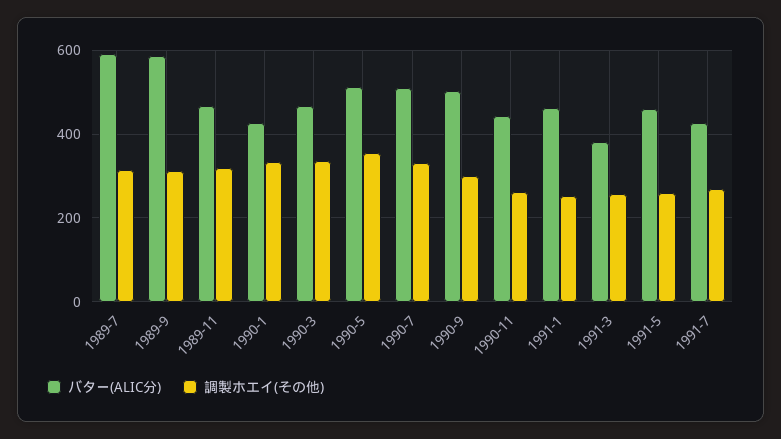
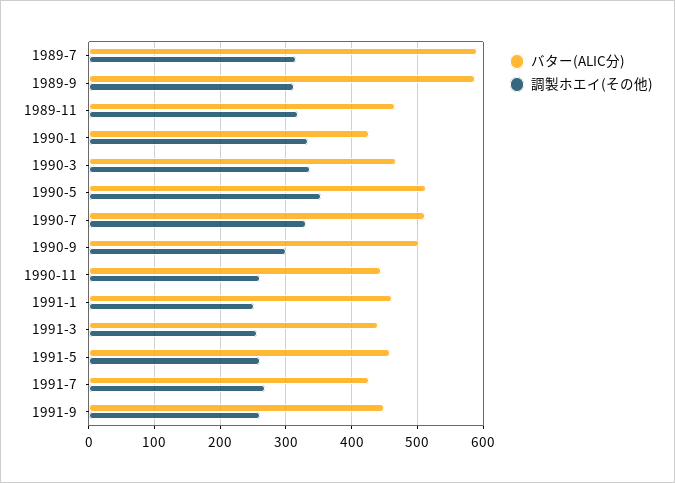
バター(ALIC分), 1991-3: 380 -> 440
バター(ALIC分), 1991-9: none -> 450
調製ホエイ(その他), 1991-9: none -> 260

